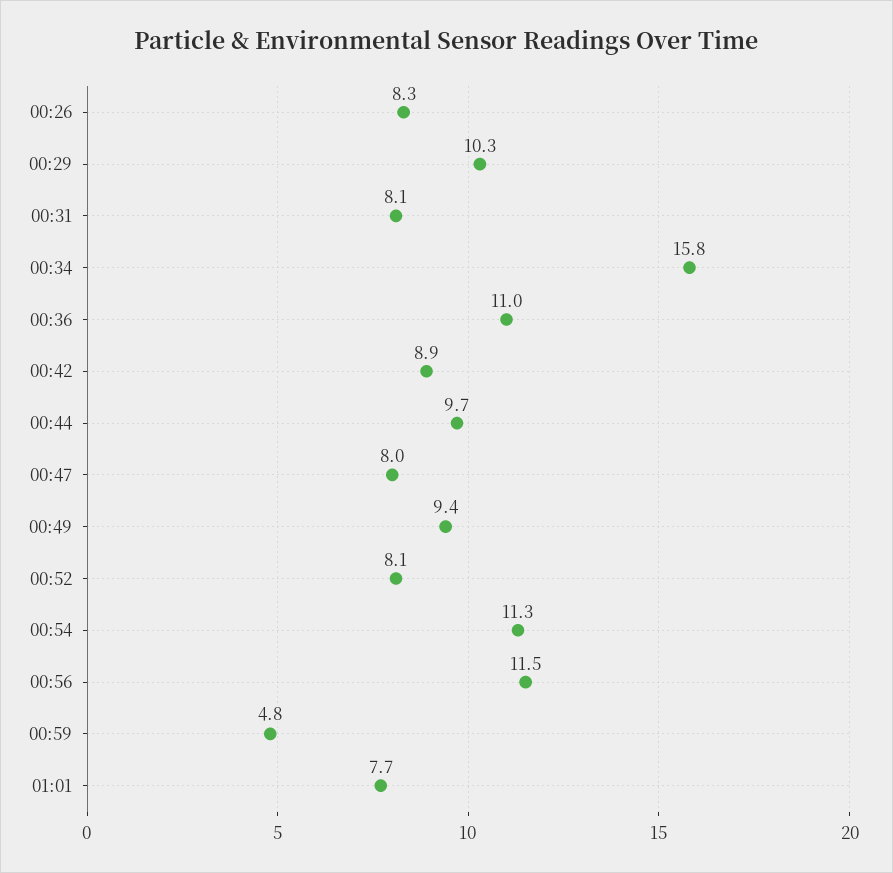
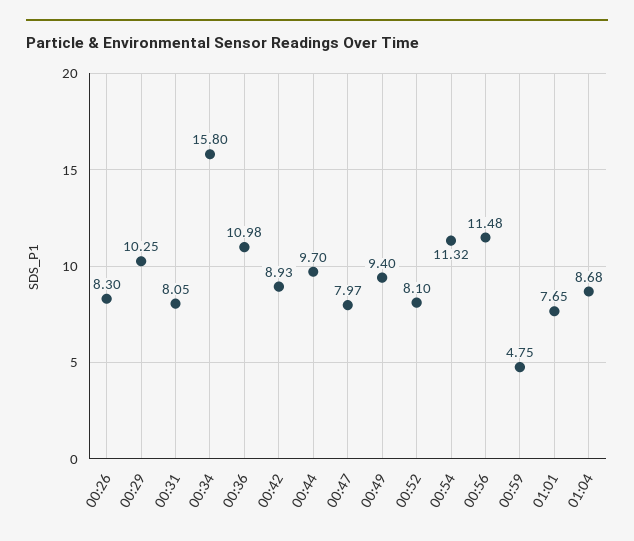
01:04: none -> 8.68

